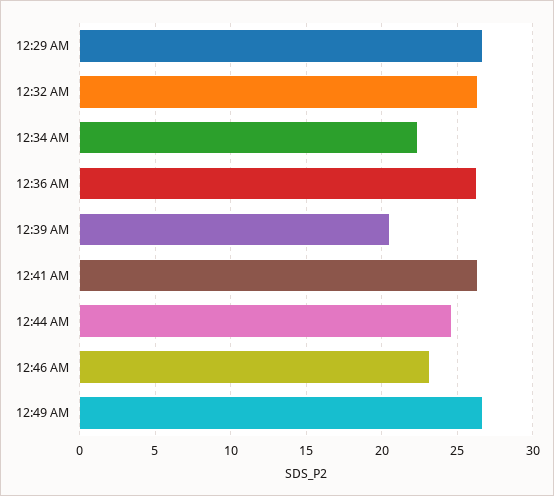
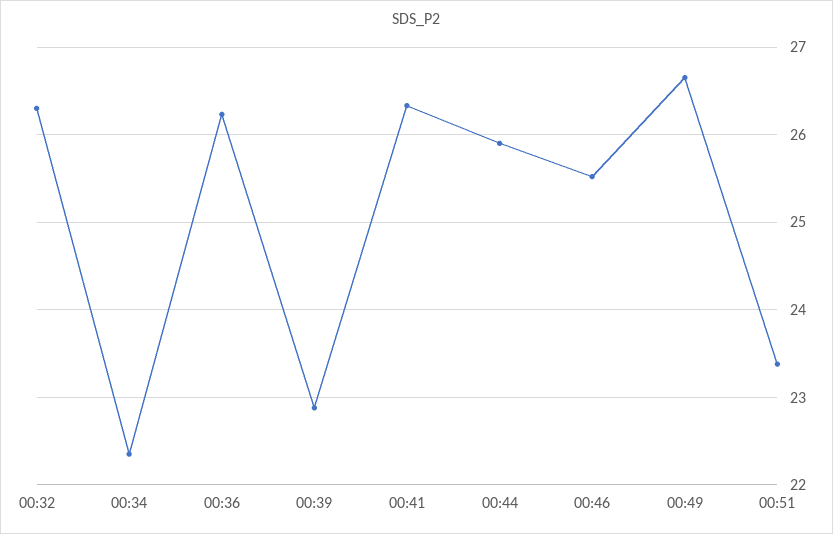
12:29 AM: 26.5 -> none
12:39 AM: 20.5 -> 22.9
12:44 AM: 24.5 -> 25.9
12:46 AM: 23 -> 25.5
00:51: none -> 23.4

